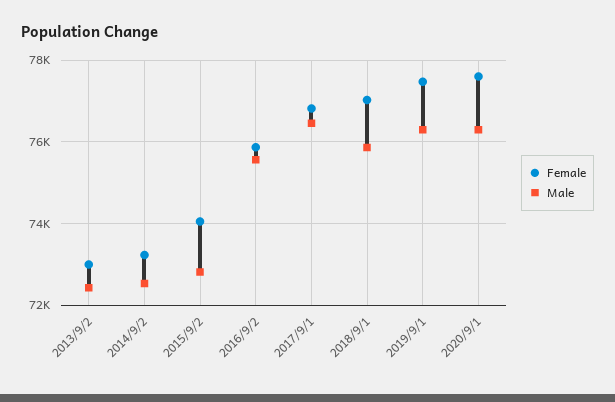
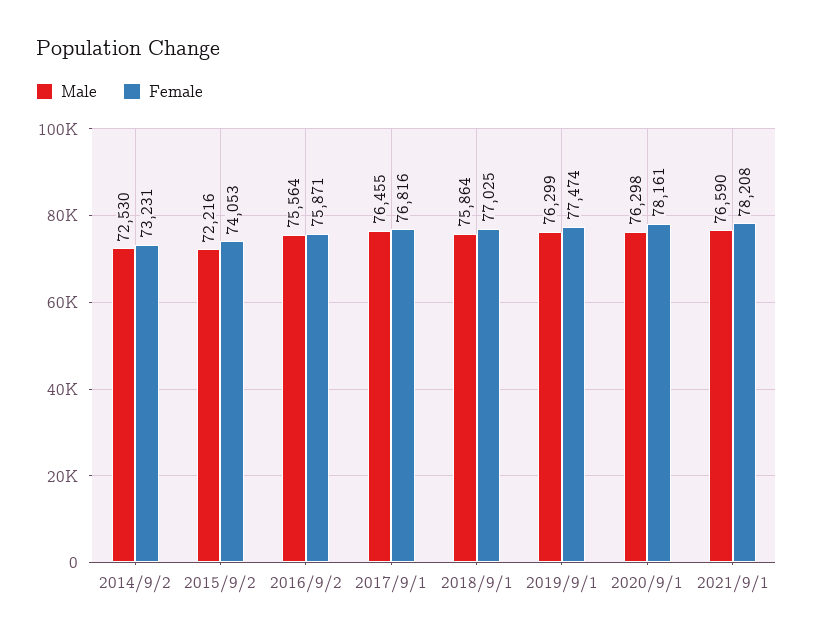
Female, 2013/9/2: 73000 -> none
Male, 2013/9/2: 72400 -> none
Male, 2015/9/2: 72800 -> 72216
Female, 2020/9/1: 77600 -> 78161
Male, 2021/9/1: none -> 76590
Female, 2021/9/1: none -> 78208

